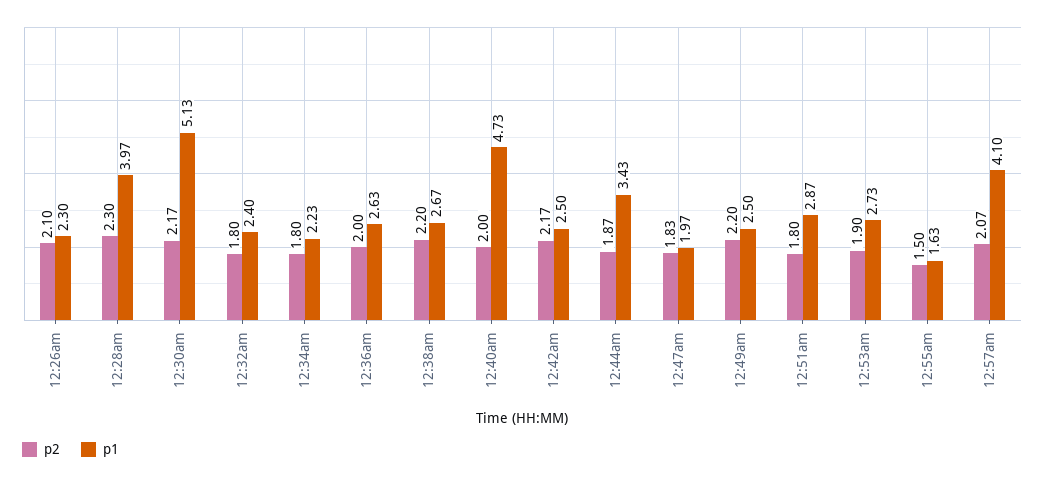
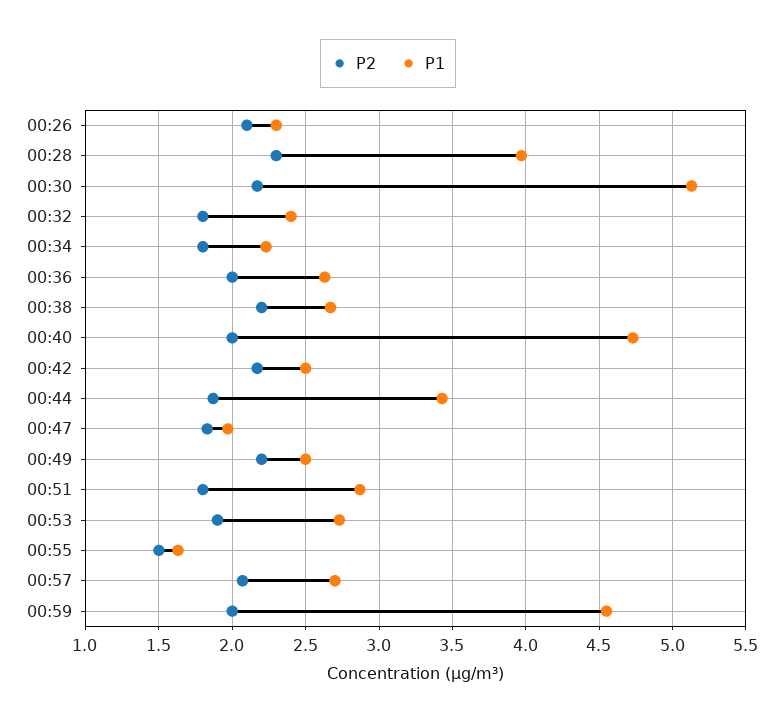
p1, 12:57am: 4.1 -> 2.7
p2, 00:59: none -> 2
p1, 00:59: none -> 4.55

